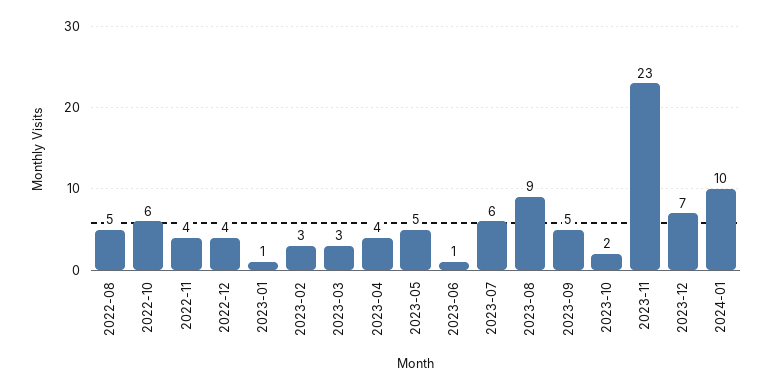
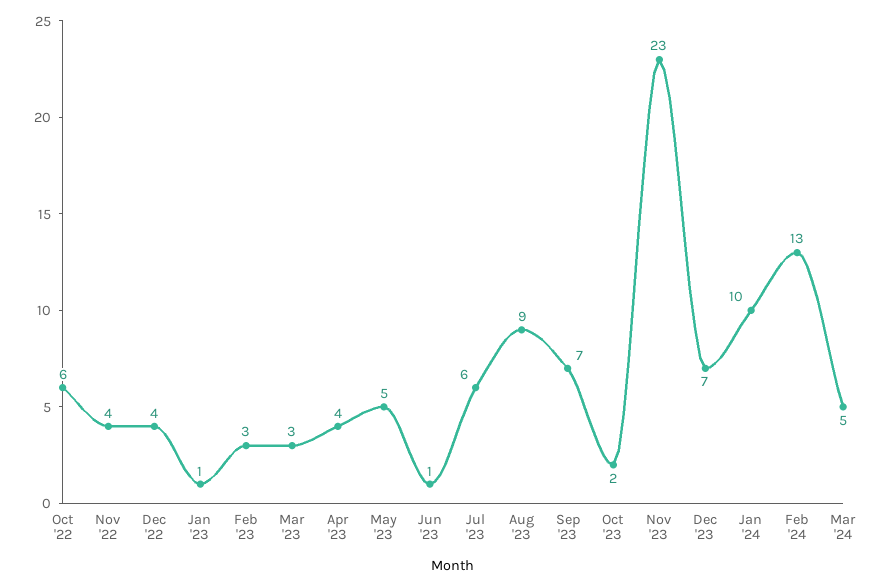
2022-08: 5 -> none
2023-09: 5 -> 7
Feb '24: none -> 13
Mar '24: none -> 5

